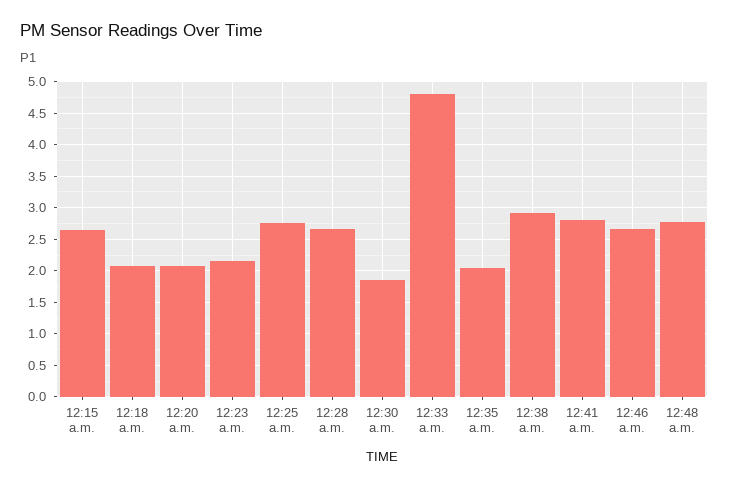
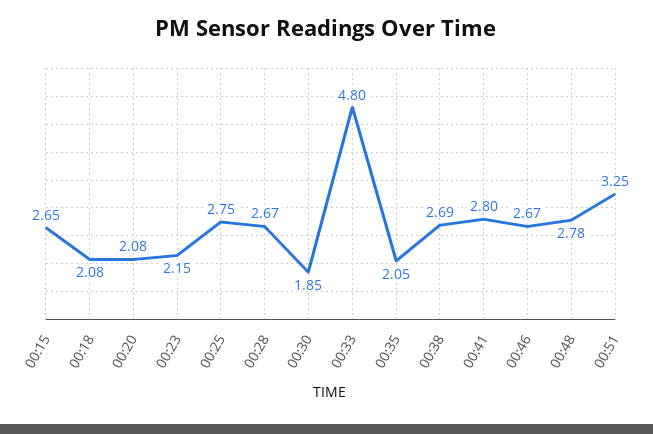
12:38 a.m.: 2.9 -> 2.69
00:51: none -> 3.25

